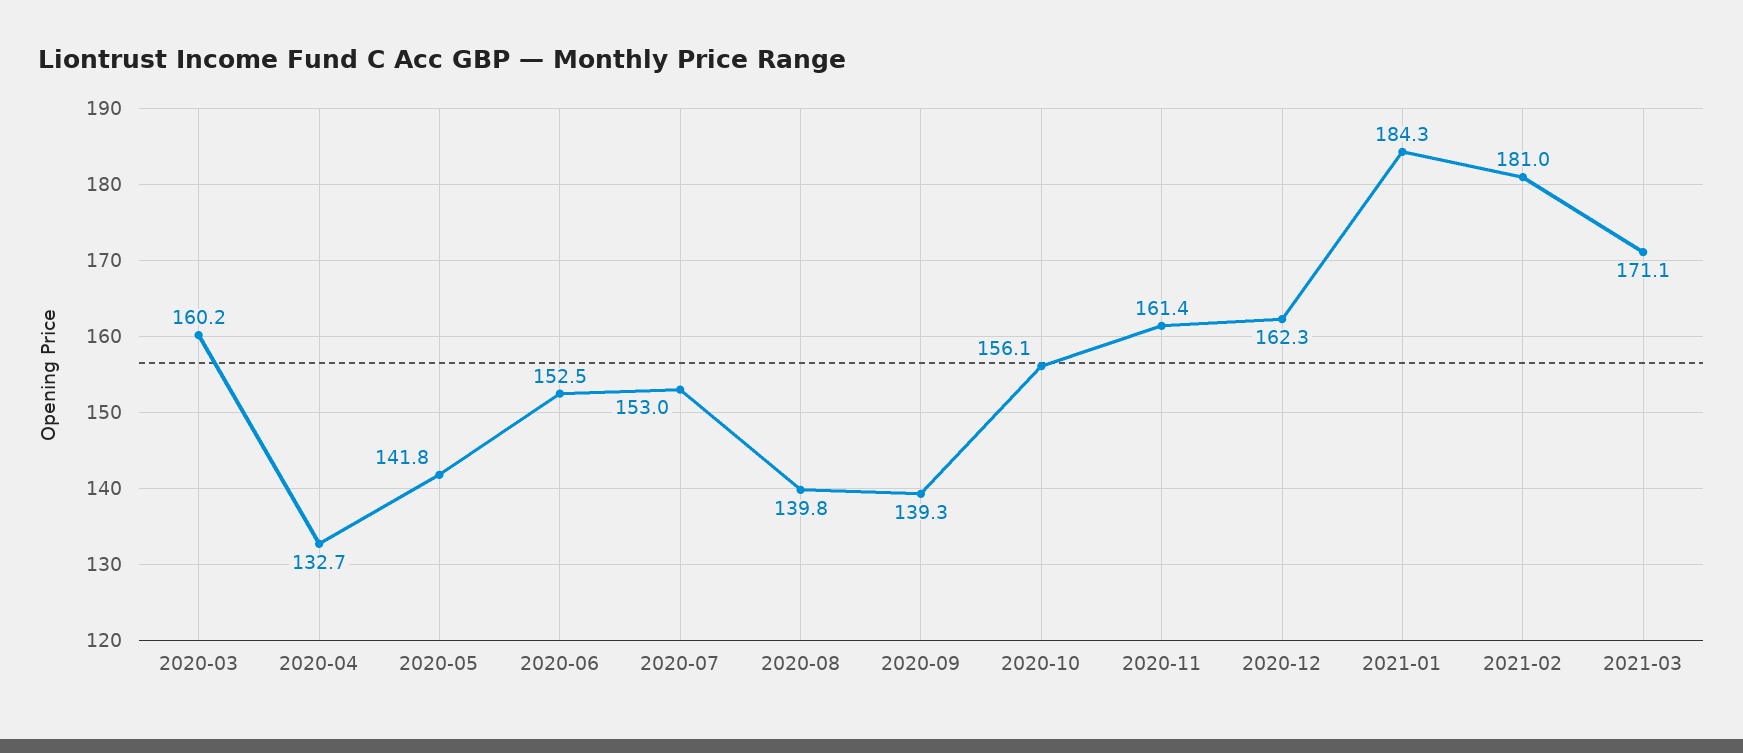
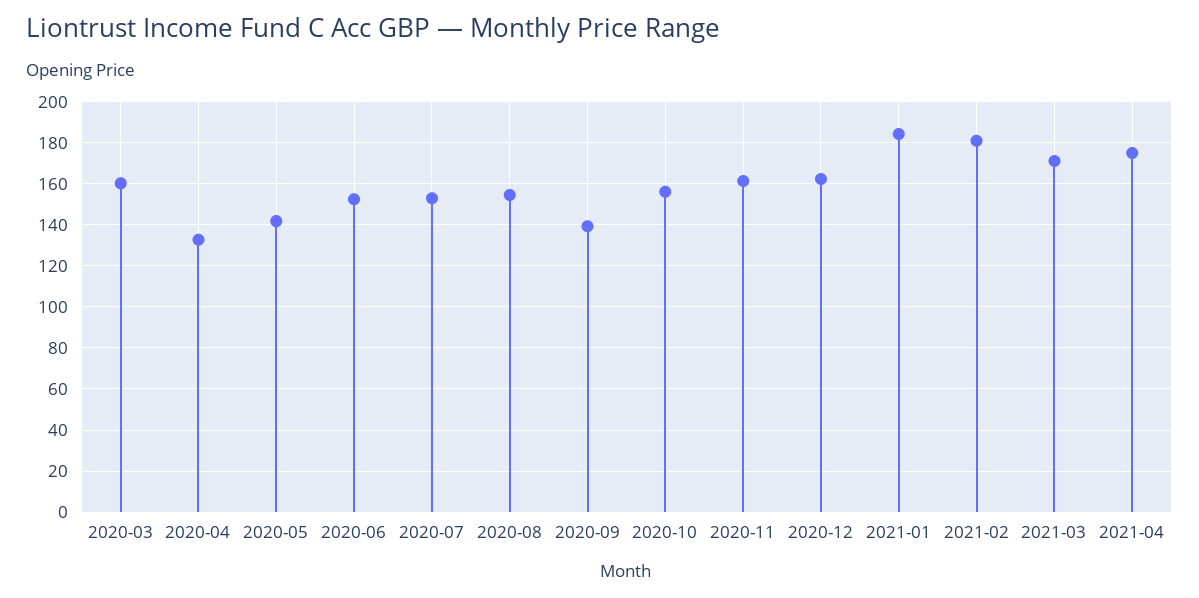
2020-08: 139.8 -> 155
2021-04: none -> 175

